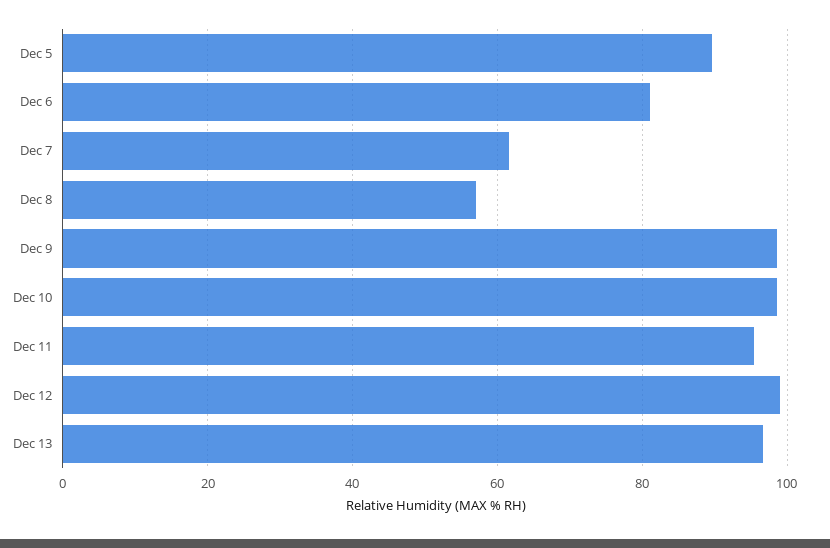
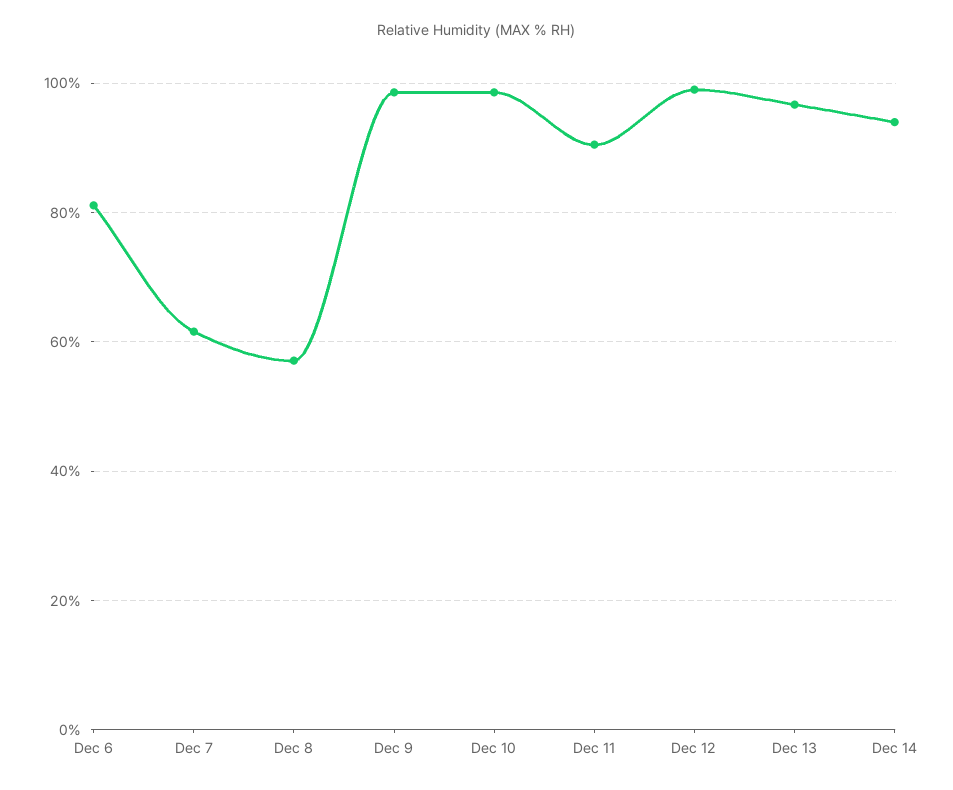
Dec 5: 90 -> none
Dec 11: 96 -> 90
Dec 14: none -> 94

